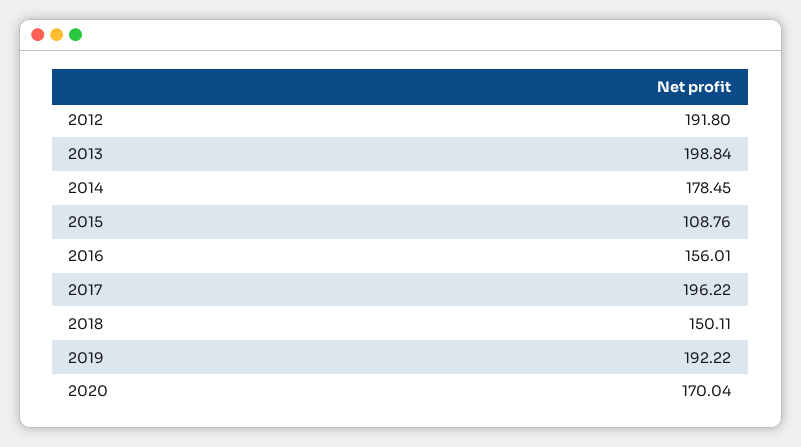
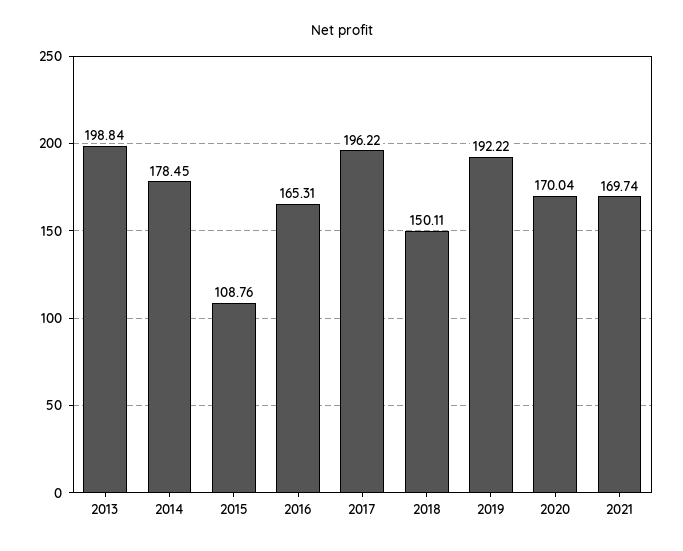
2012: 191.8 -> none
2016: 156.01 -> 165.31
2021: none -> 169.74

